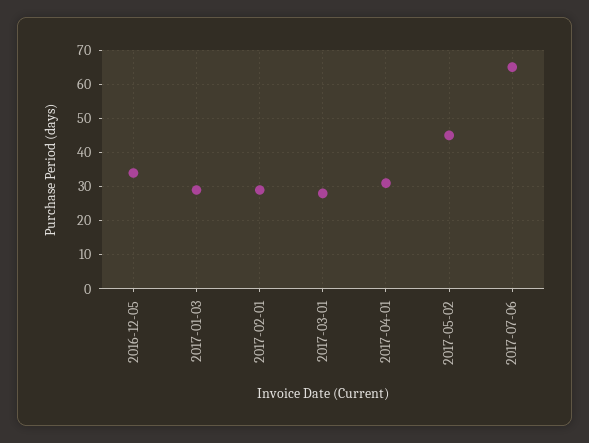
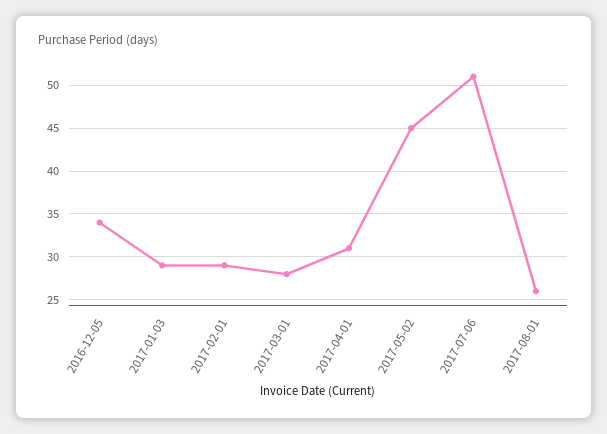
2017-07-06: 65 -> 51
2017-08-01: none -> 26

